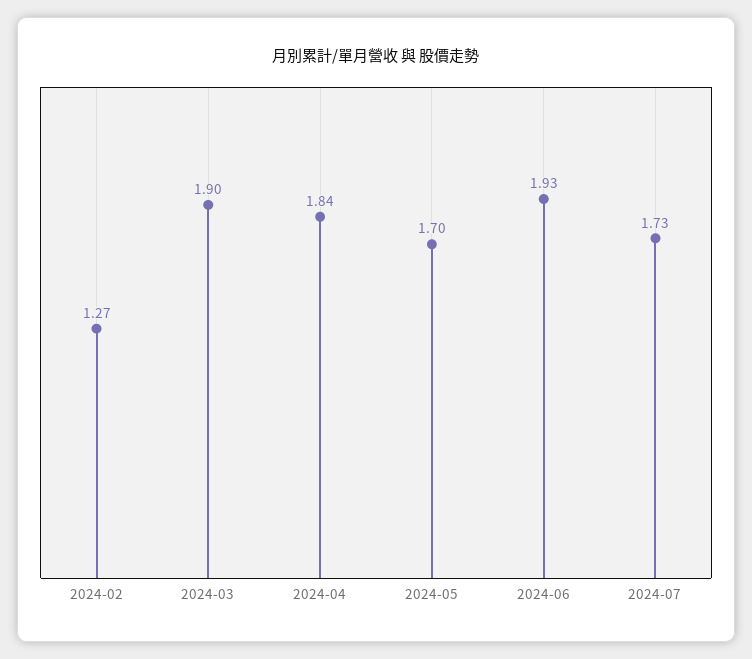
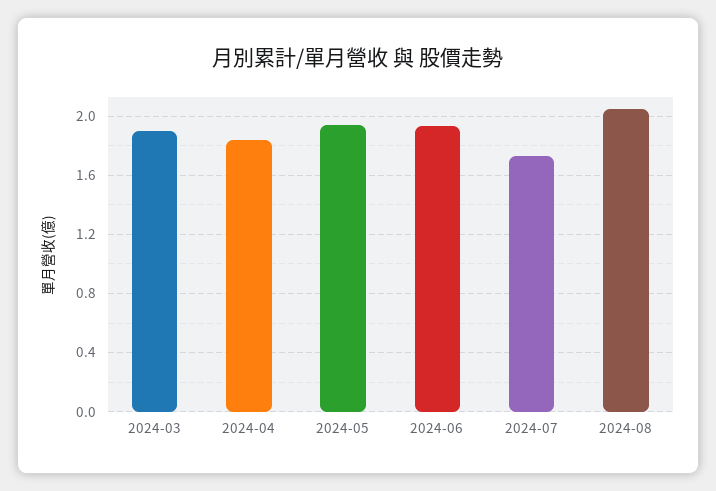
2024-02: 1.27 -> none
2024-05: 1.7 -> 1.95
2024-08: none -> 2.05

